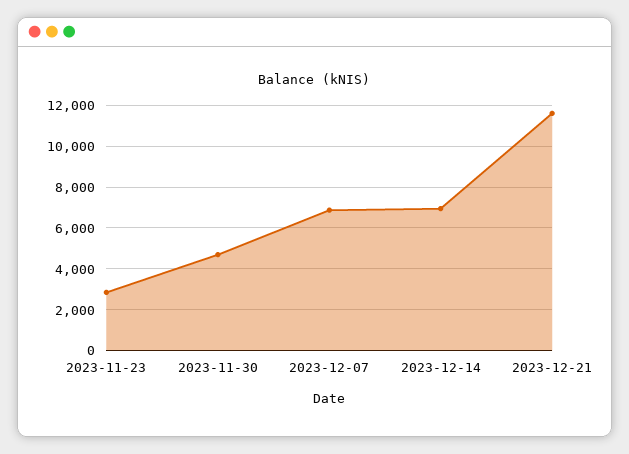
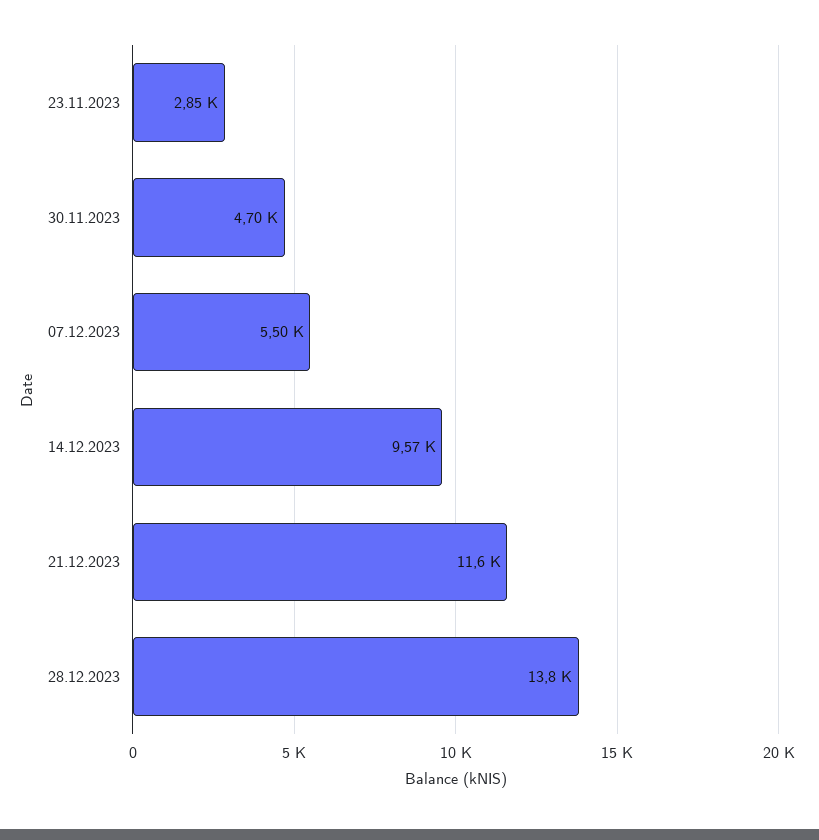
2023-12-07: 7000 -> 5500
2023-12-14: 7000 -> 9570
28.12.2023: none -> 13800

